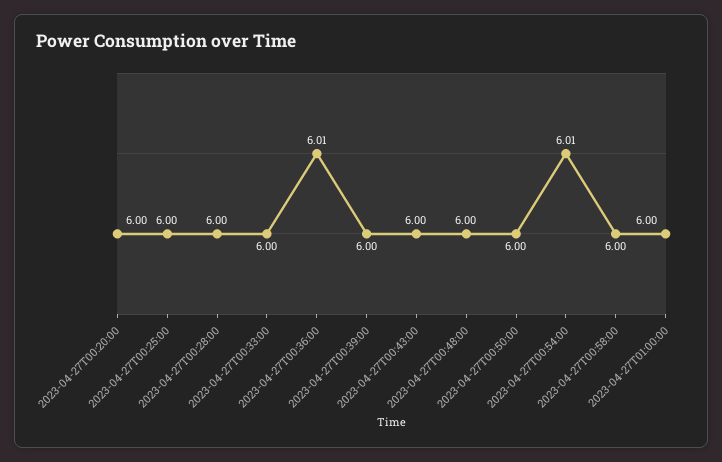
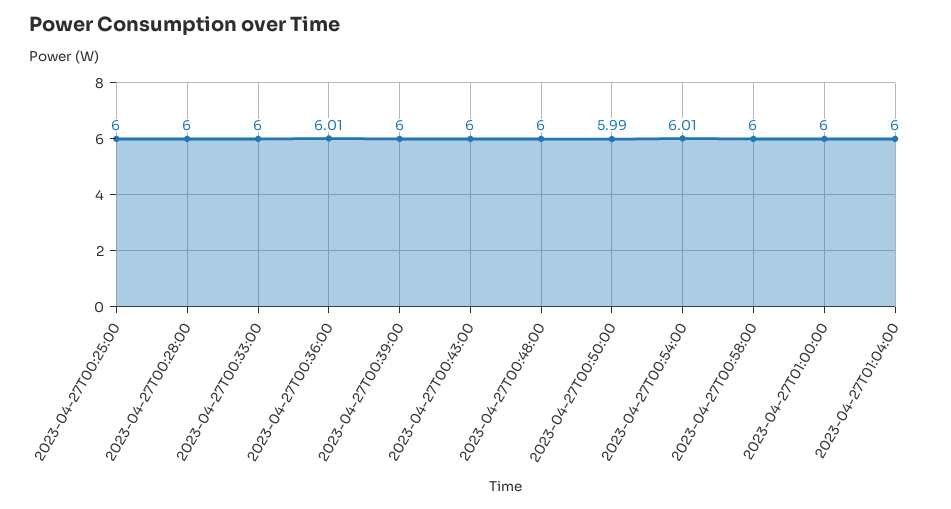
2023-04-27T00:20:00: 6 -> none
2023-04-27T00:50:00: 6 -> 5.99
2023-04-27T01:04:00: none -> 6

